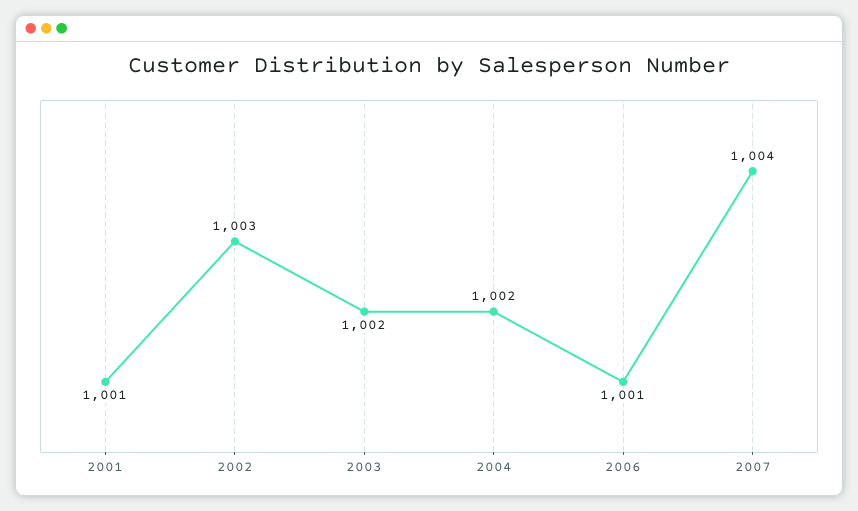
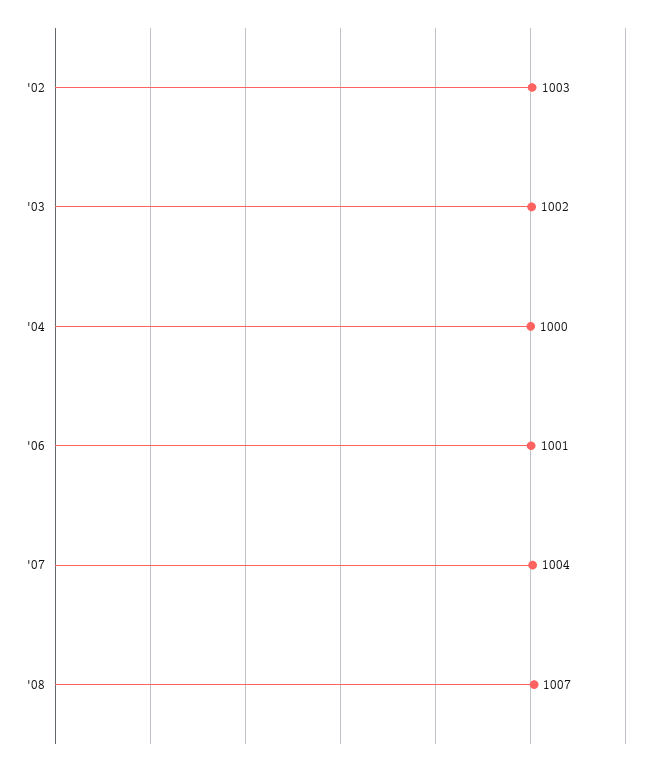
2001: 1001 -> none
2004: 1002 -> 1000
'08: none -> 1007

